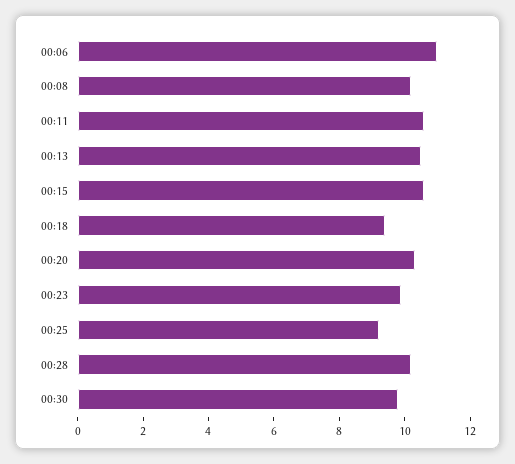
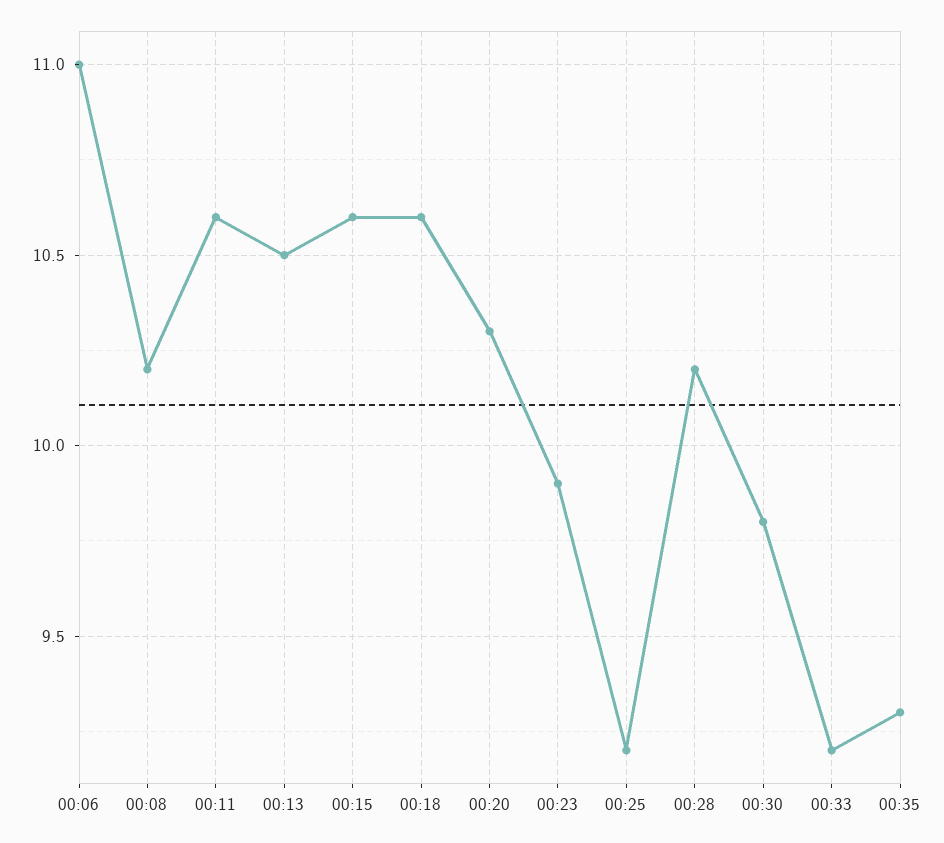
00:18: 9.5 -> 10.6
00:33: none -> 9.2
00:35: none -> 9.3

